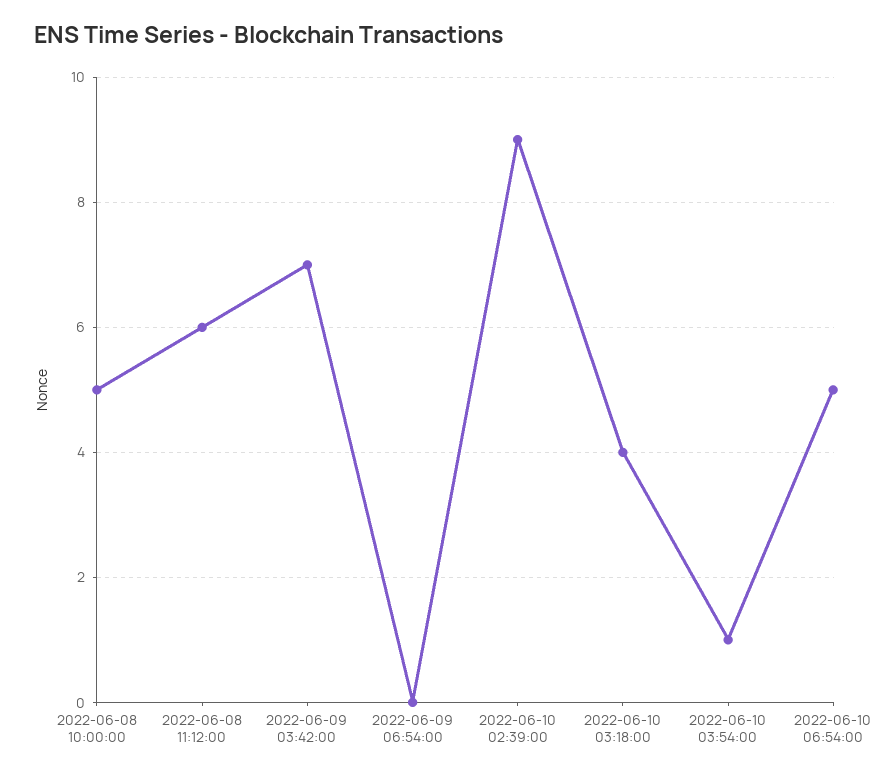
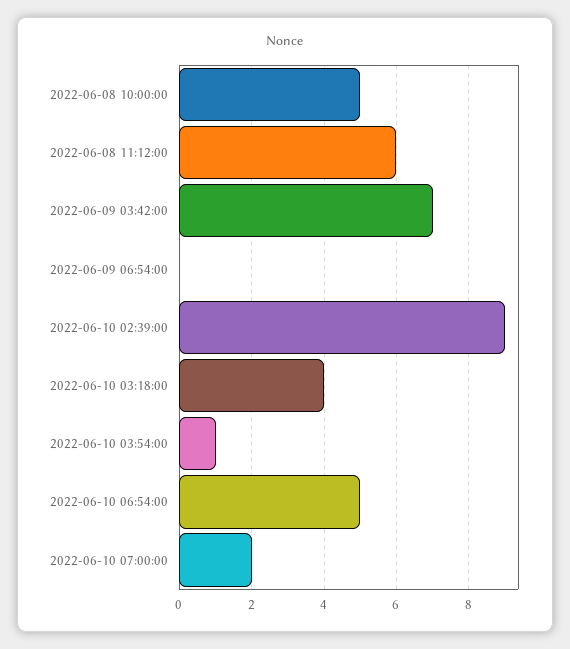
2022-06-10 07:00:00: none -> 2

